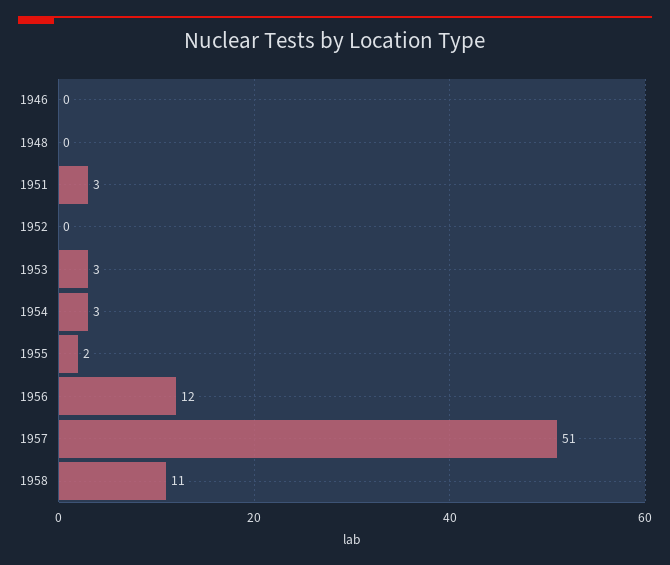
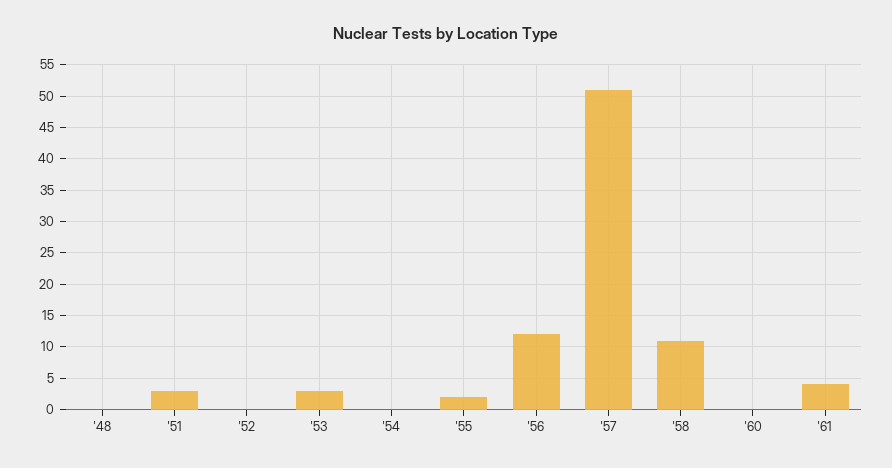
1946: 0 -> none
1954: 3 -> 0
'60: none -> 0
'61: none -> 4

